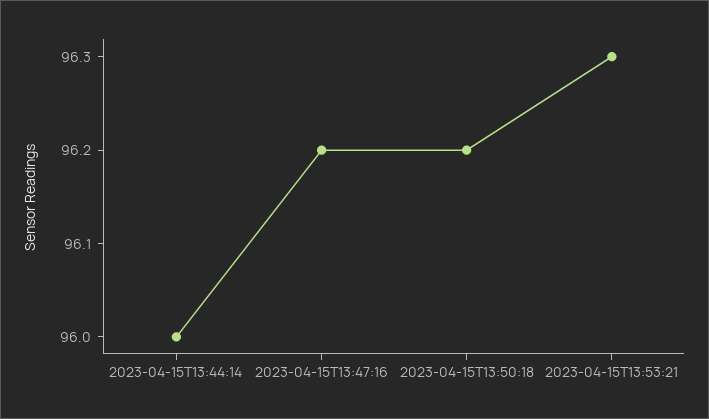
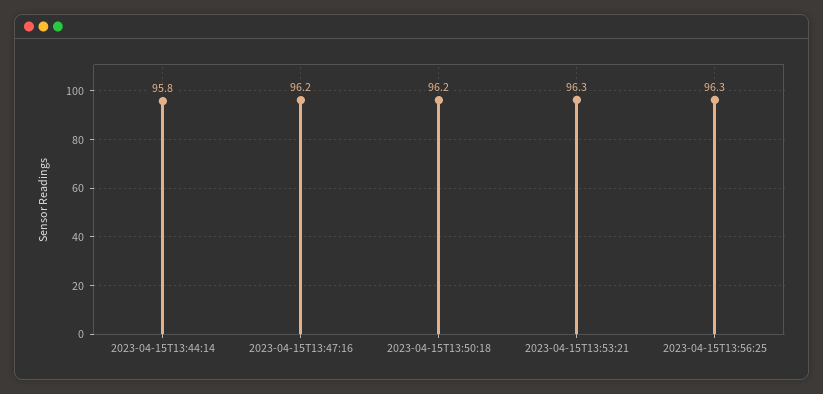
2023-04-15T13:44:14: 96 -> 95.8
2023-04-15T13:56:25: none -> 96.3

